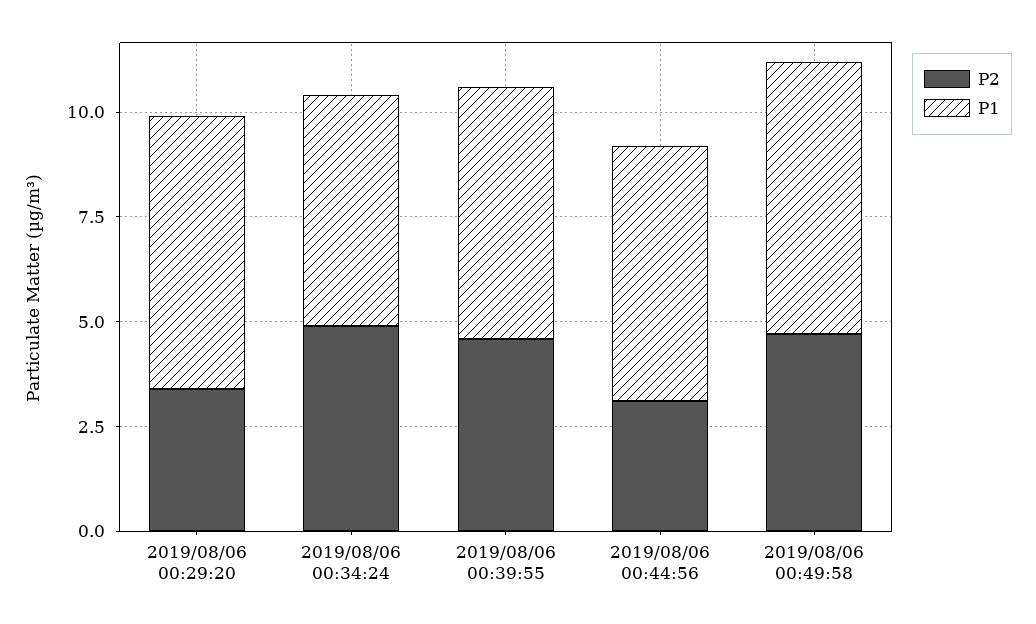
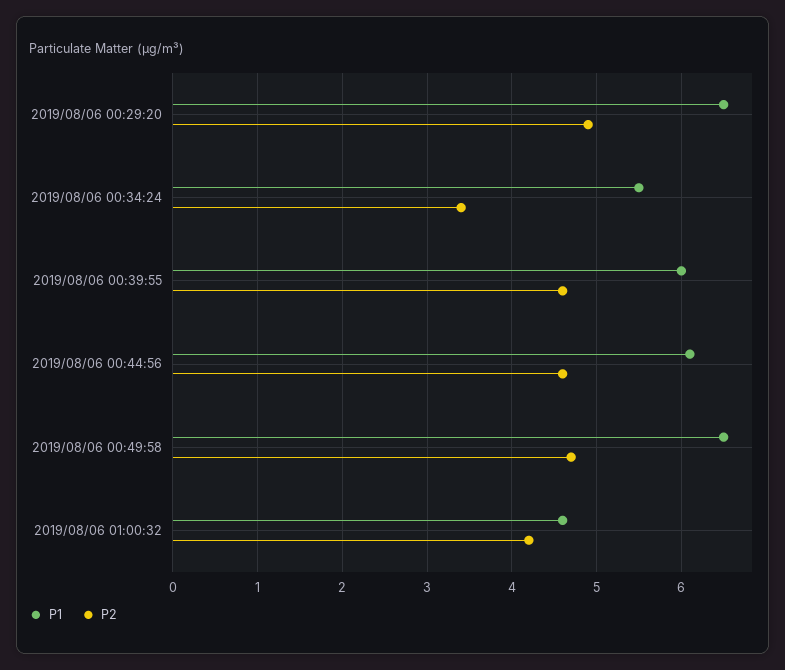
P2, 2019/08/06 00:29:20: 3.5 -> 4.9
P2, 2019/08/06 00:34:24: 5 -> 3.4
P2, 2019/08/06 00:44:56: 3 -> 4.6
P1, 2019/08/06 01:00:32: none -> 4.6
P2, 2019/08/06 01:00:32: none -> 4.2

